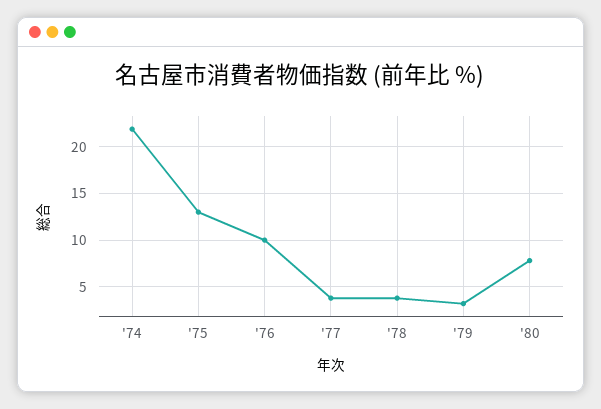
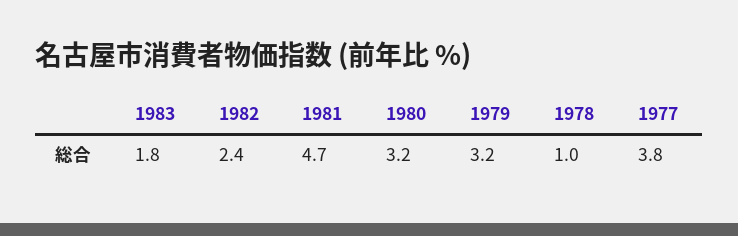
'74: 22 -> none
'75: 13 -> none
'76: 10 -> none
'78: 4 -> 1
'80: 8 -> 3.2
1983: none -> 1.8
1982: none -> 2.4
1981: none -> 4.7

